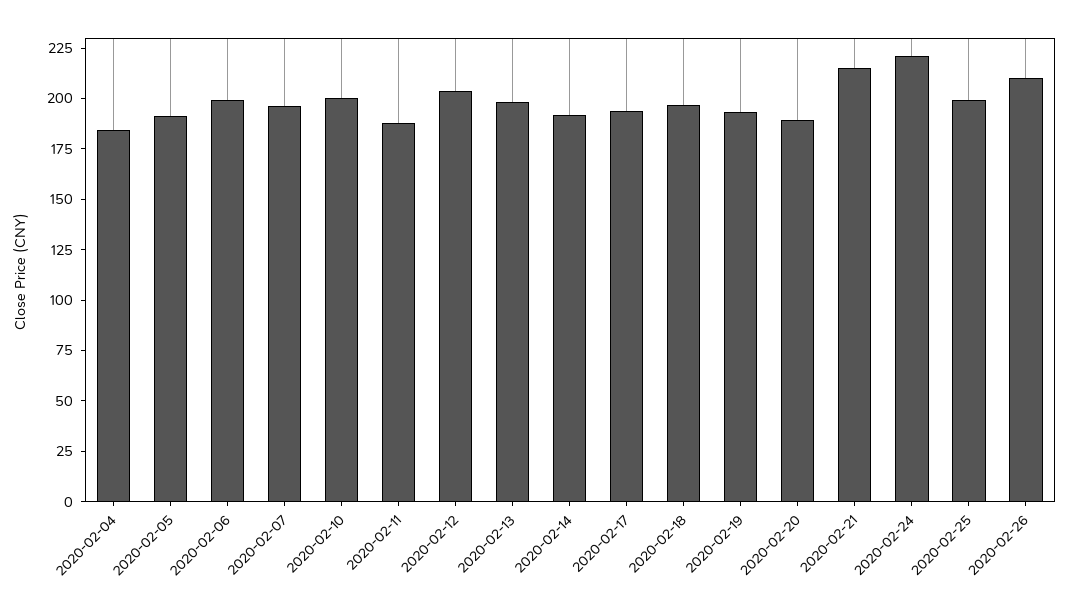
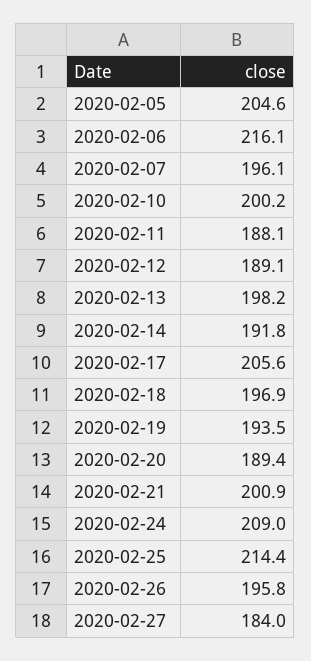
2020-02-04: 185 -> none
2020-02-05: 190 -> 204.6
2020-02-06: 200 -> 216.1
2020-02-12: 205 -> 189.1
2020-02-17: 195 -> 205.6
2020-02-21: 215 -> 200.9
2020-02-24: 220 -> 209
2020-02-25: 200 -> 214.4
2020-02-26: 210 -> 195.8
2020-02-27: none -> 184

